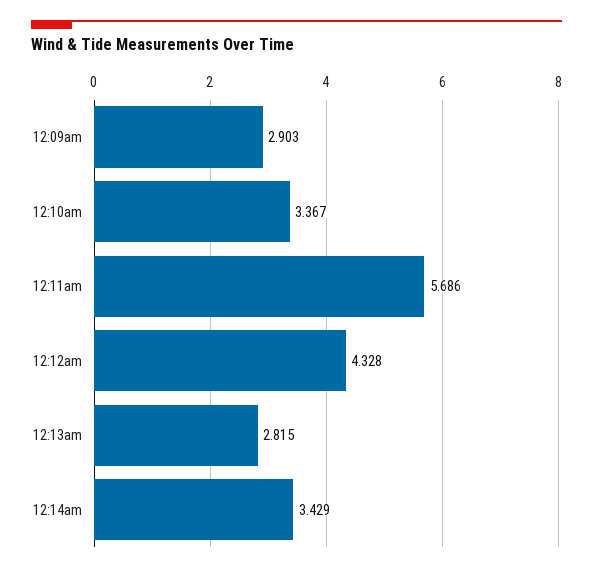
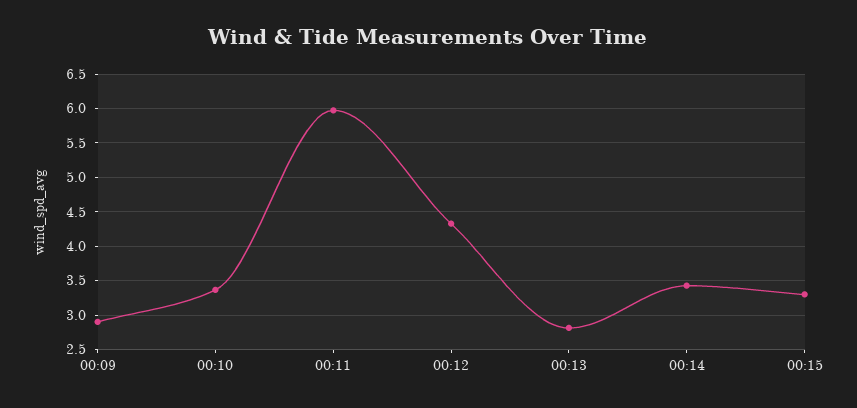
12:11am: 5.686 -> 6
00:15: none -> 3.3

